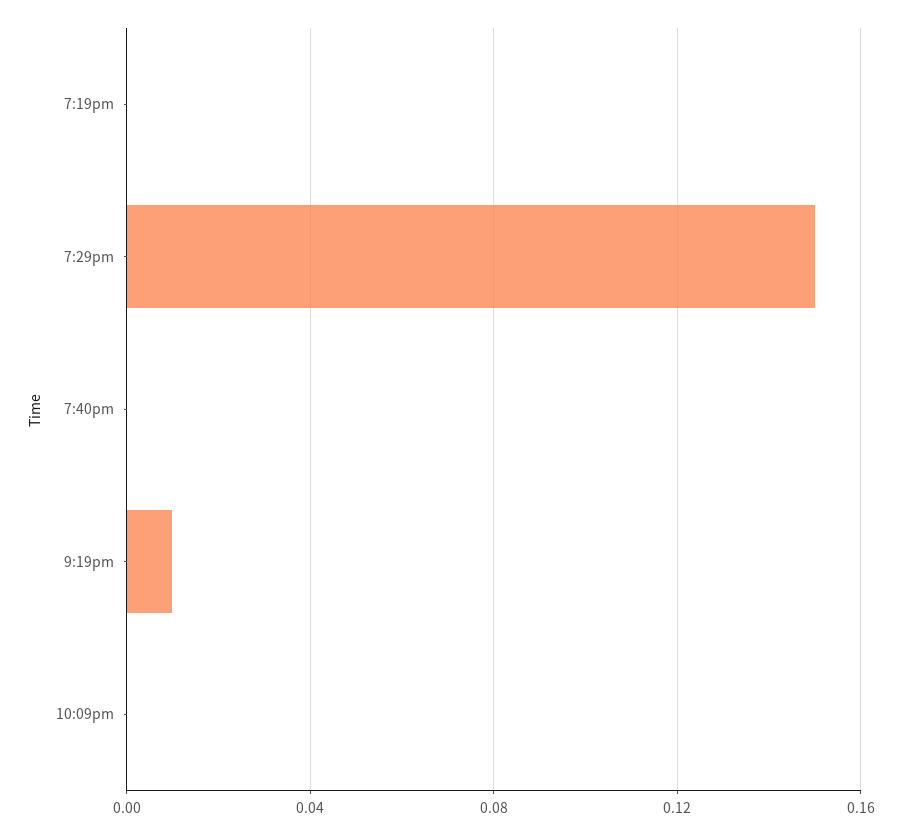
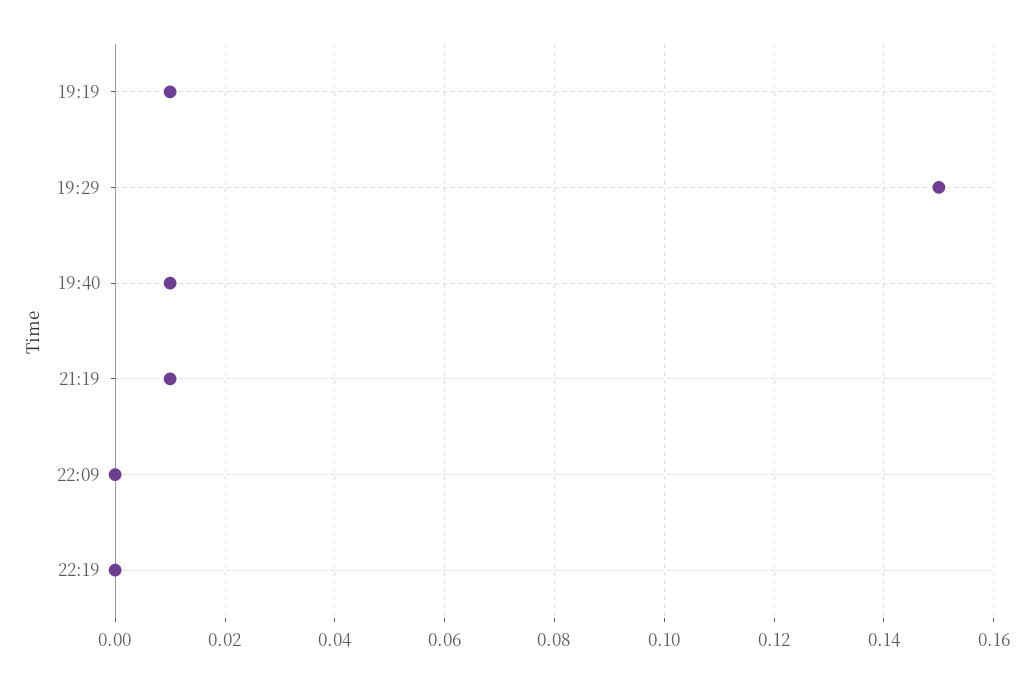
7:19pm: 0 -> 0.01
7:40pm: 0 -> 0.01
22:19: none -> 0

